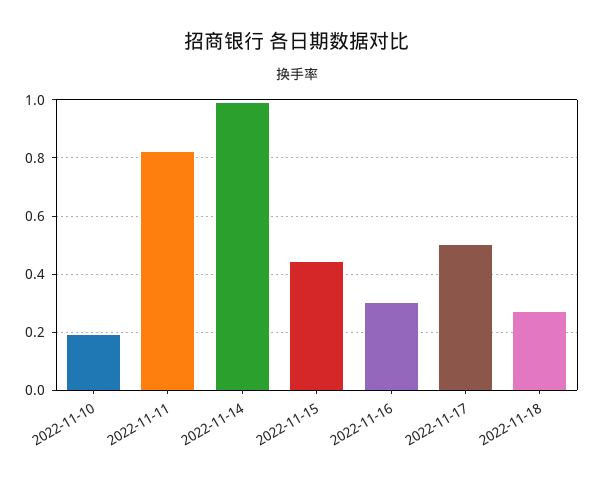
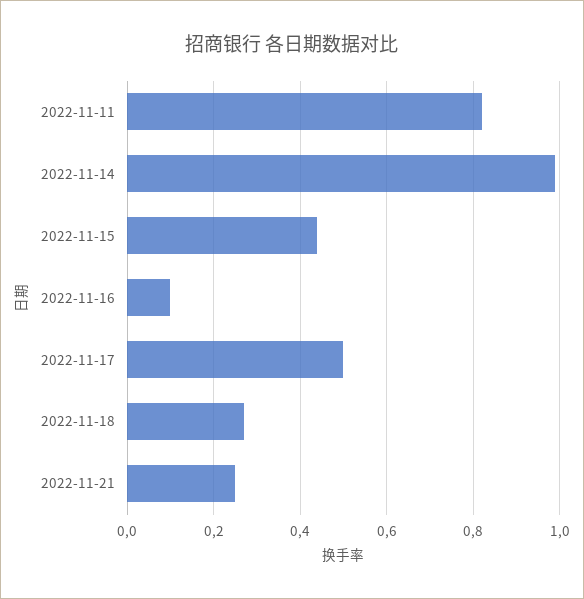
2022-11-10: 0.2 -> none
2022-11-16: 0.3 -> 0.1
2022-11-21: none -> 0.25

